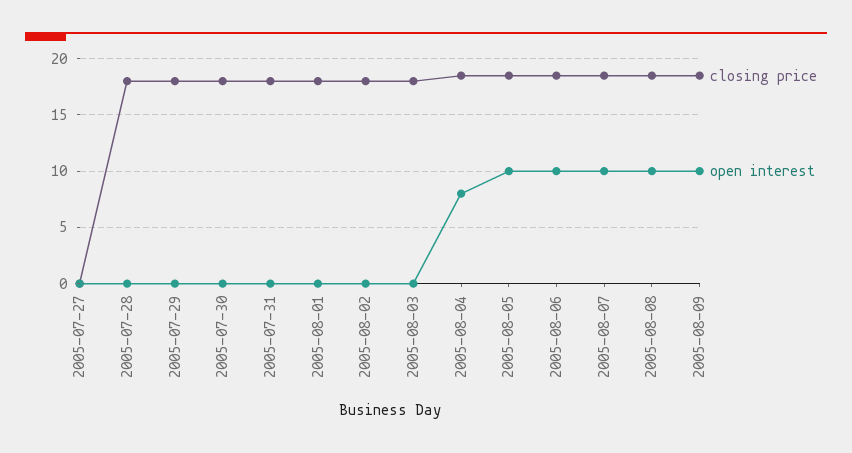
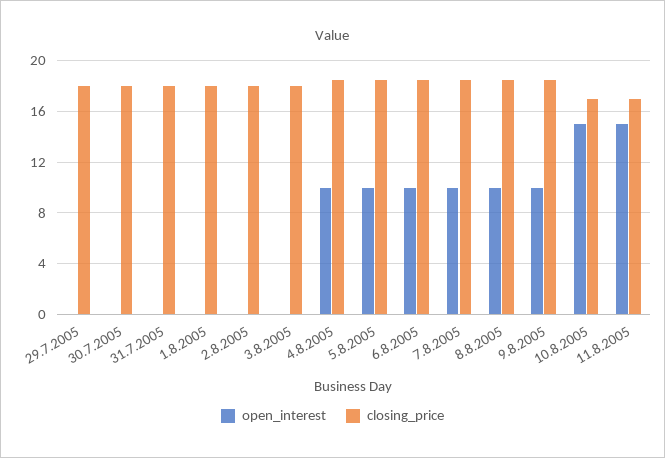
closing price, 2005-07-27: 0 -> none
open interest, 2005-07-27: 0 -> none
closing price, 2005-07-28: 18 -> none
open interest, 2005-07-28: 0 -> none
open interest, 2005-08-04: 8 -> 10
open interest, 10.8.2005: none -> 15
closing price, 10.8.2005: none -> 17
open interest, 11.8.2005: none -> 15
closing price, 11.8.2005: none -> 17

